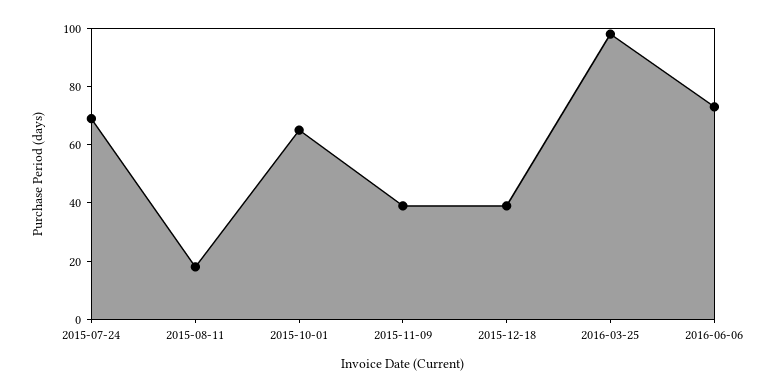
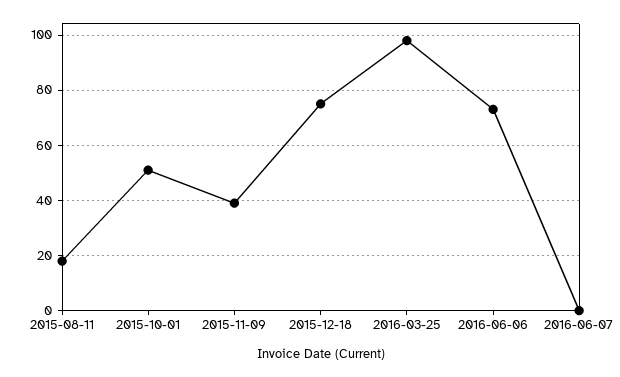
2015-07-24: 70 -> none
2015-10-01: 65 -> 50
2015-12-18: 40 -> 75
2016-06-07: none -> 0

